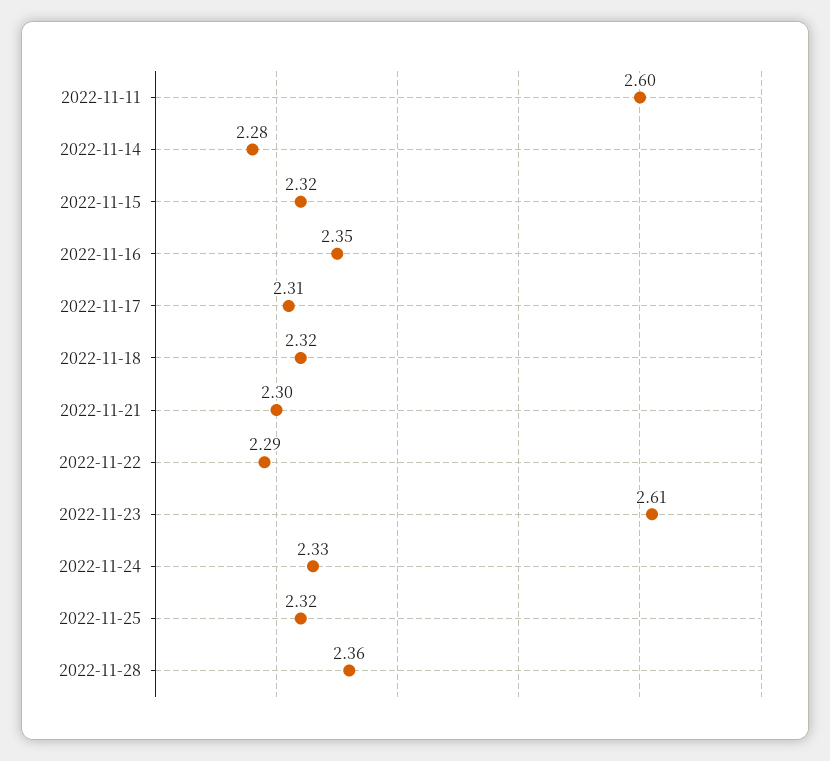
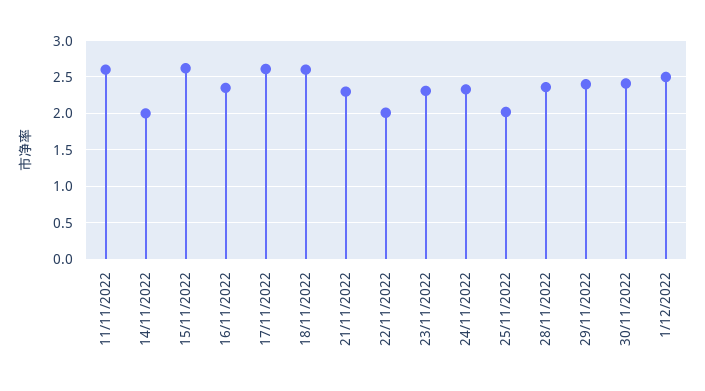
2022-11-14: 2.28 -> 2
2022-11-15: 2.32 -> 2.6
2022-11-17: 2.31 -> 2.6
2022-11-18: 2.32 -> 2.6
2022-11-22: 2.29 -> 2
2022-11-23: 2.61 -> 2.3
2022-11-25: 2.32 -> 2
29/11/2022: none -> 2.4
30/11/2022: none -> 2.4
1/12/2022: none -> 2.5

